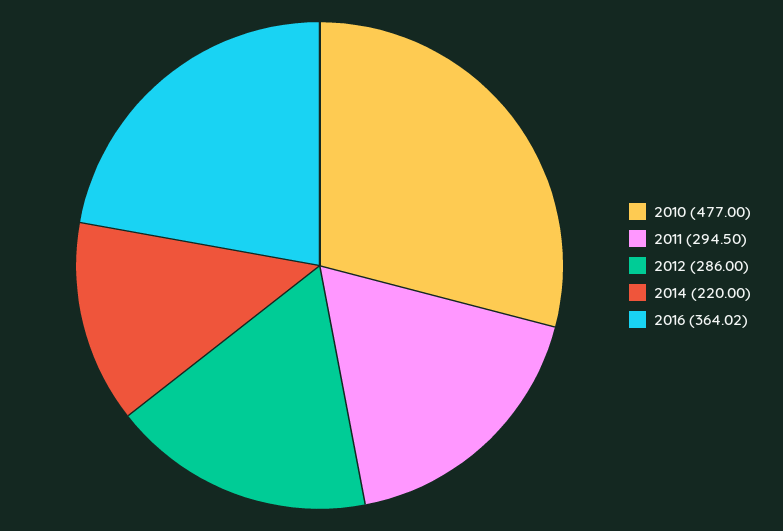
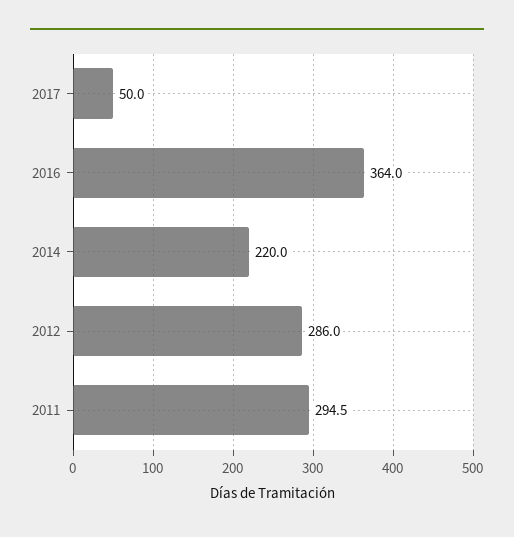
2010: 477 -> none
2016: 364.02 -> 364
2017: none -> 50

